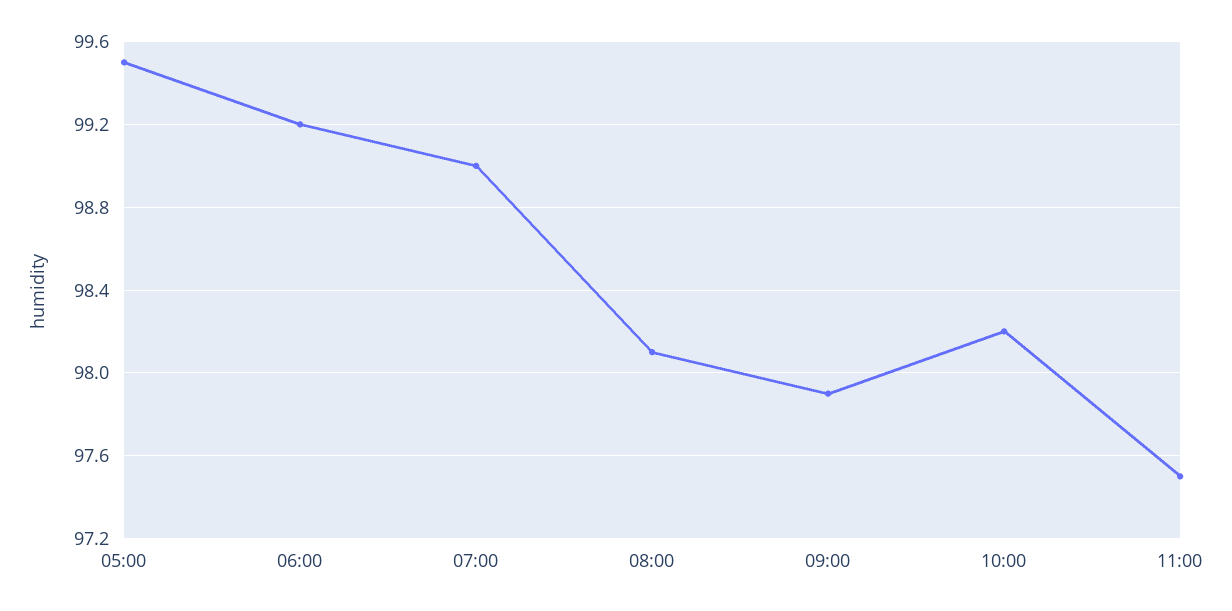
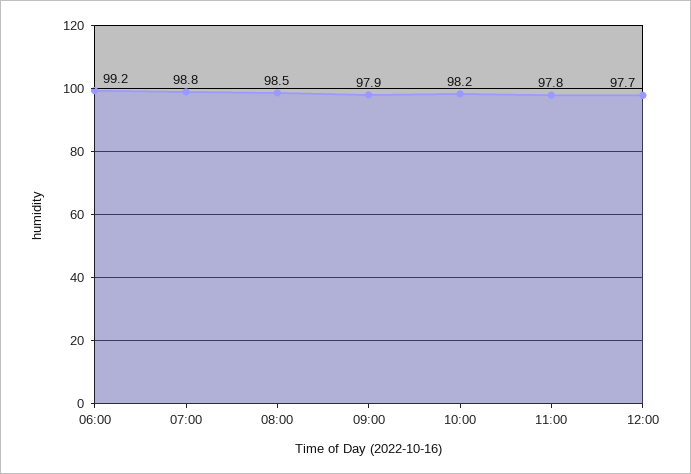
05:00: 99.5 -> none
07:00: 99 -> 98.8
08:00: 98.1 -> 98.5
11:00: 97.5 -> 97.8
12:00: none -> 97.7

